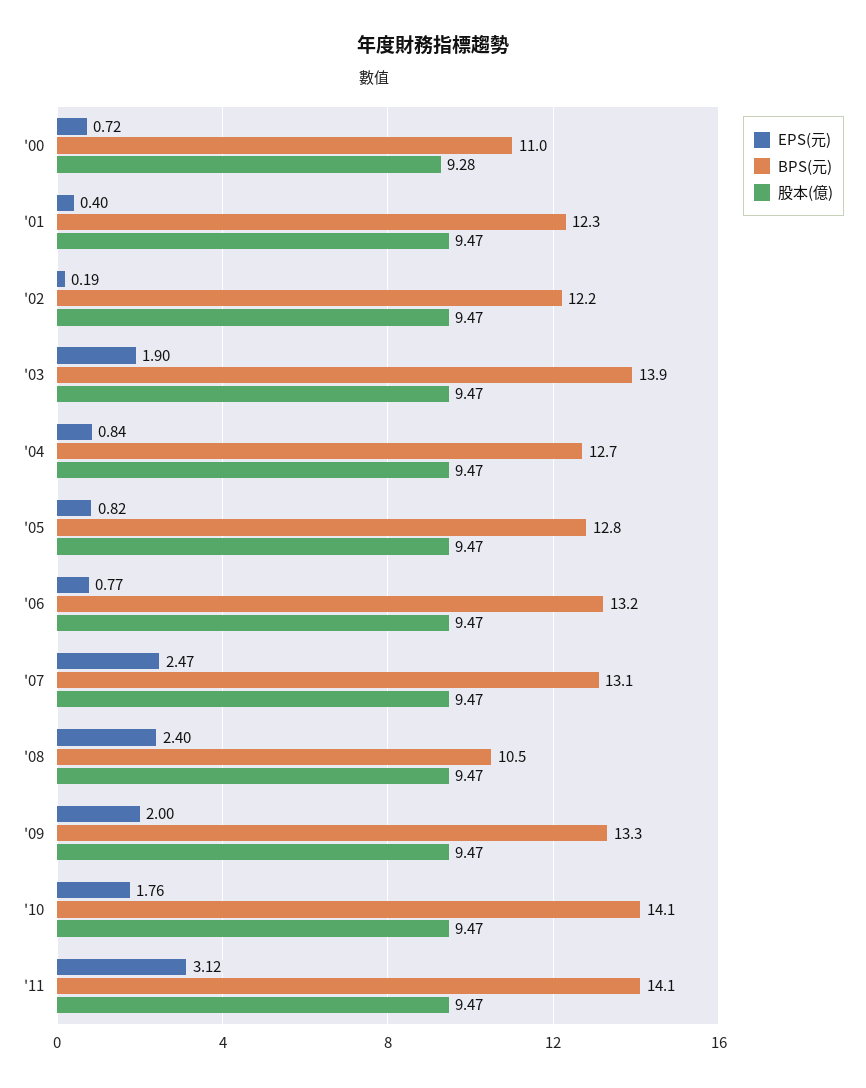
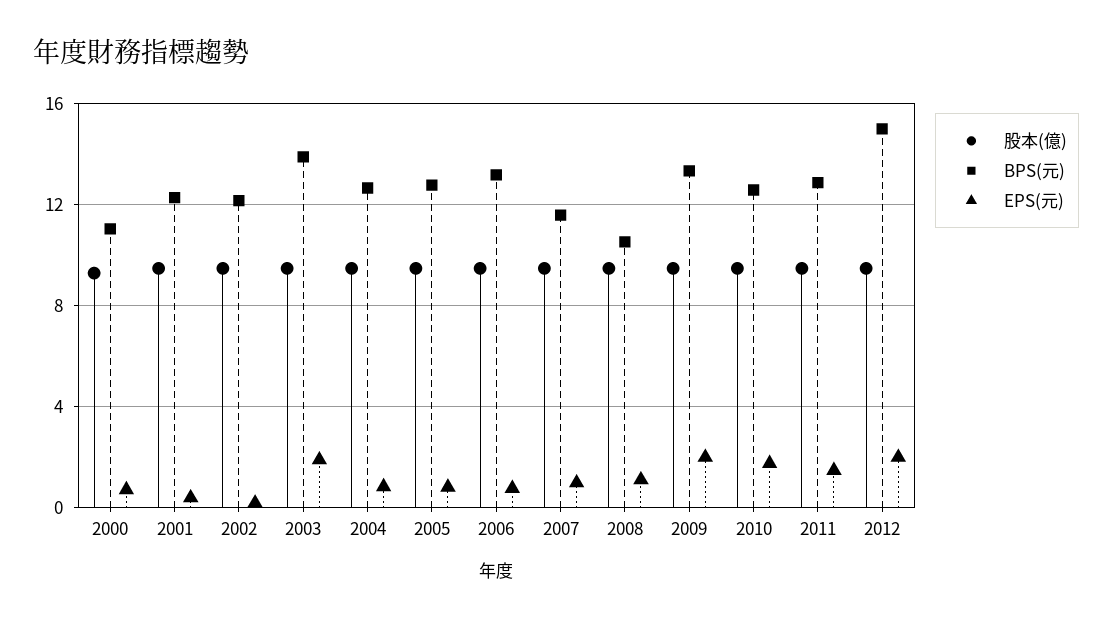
EPS(元), '07: 2.47 -> 1
BPS(元), '07: 13.1 -> 11.5
EPS(元), '08: 2.4 -> 1
BPS(元), '10: 14.1 -> 12.5
EPS(元), '11: 3.12 -> 1.5
BPS(元), '11: 14.1 -> 13
股本(億), 2012: none -> 9.5
BPS(元), 2012: none -> 15
EPS(元), 2012: none -> 2

